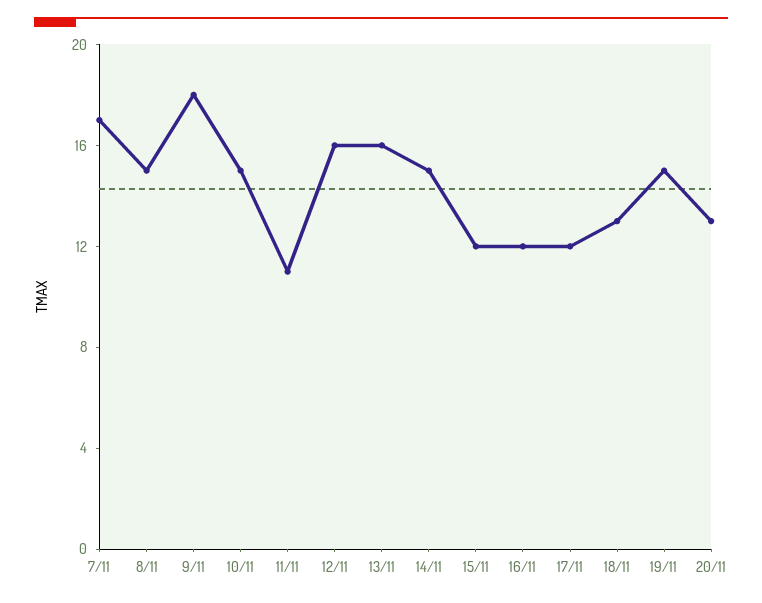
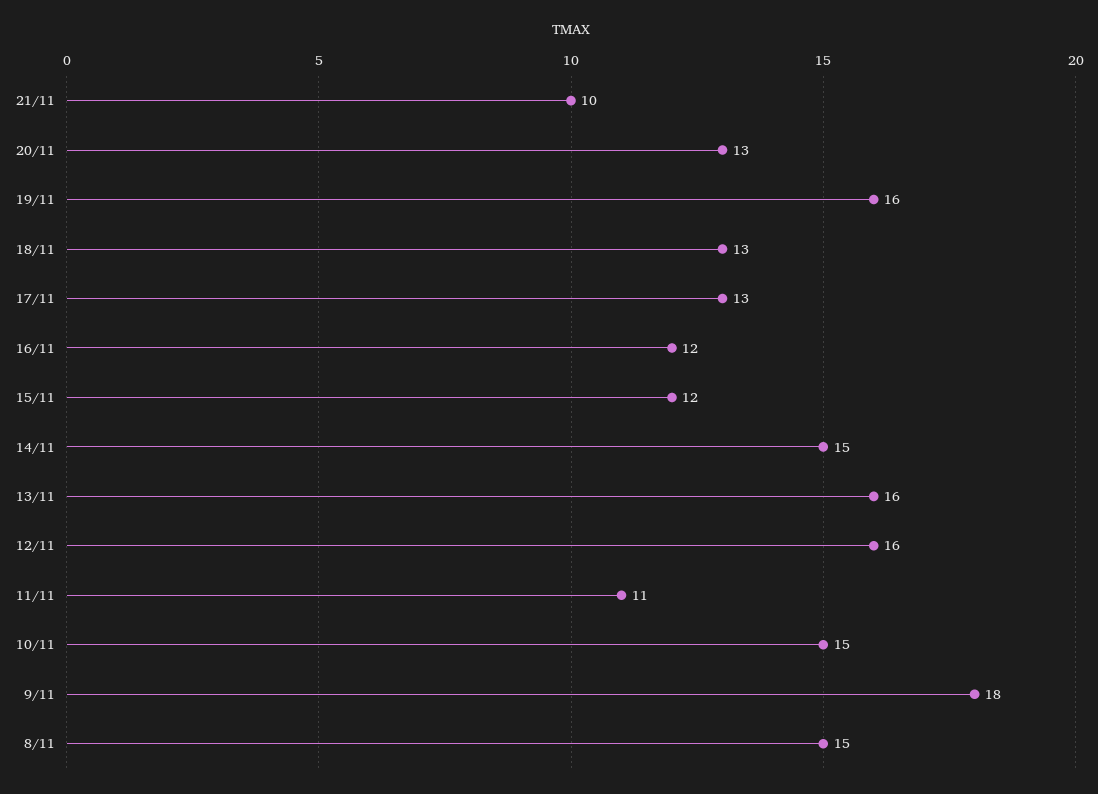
7/11: 17 -> none
17/11: 12 -> 13
19/11: 15 -> 16
21/11: none -> 10

